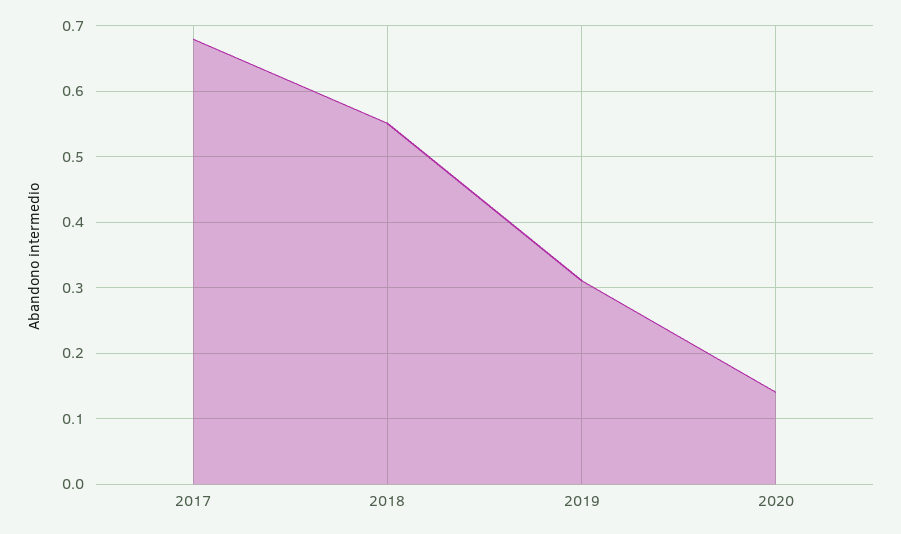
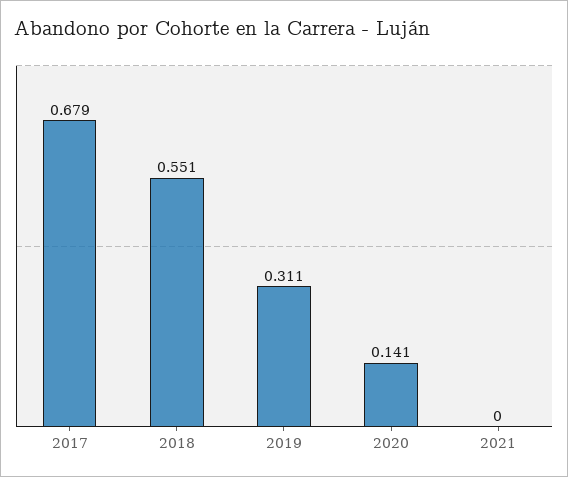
2021: none -> 0

